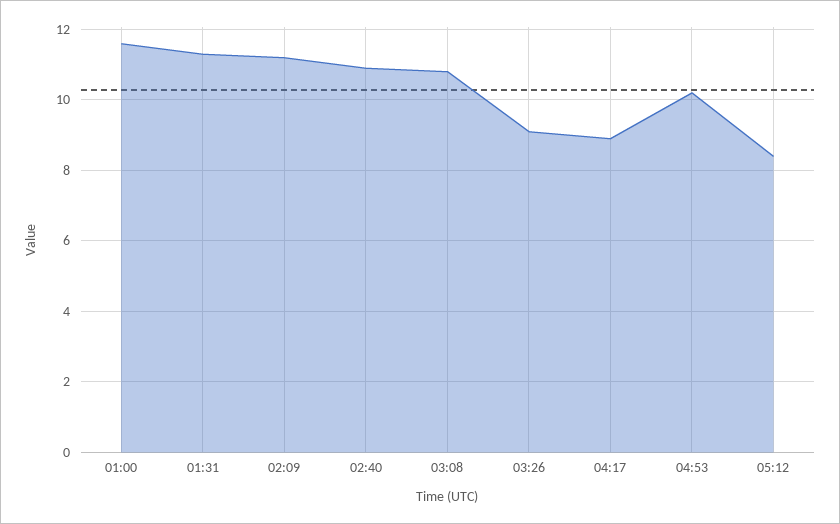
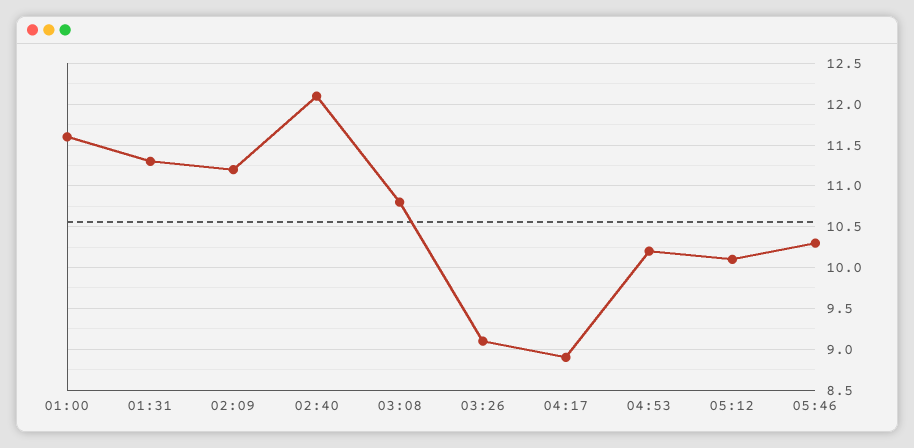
02:40: 11 -> 12.1
05:12: 8.5 -> 10.1
05:46: none -> 10.3

